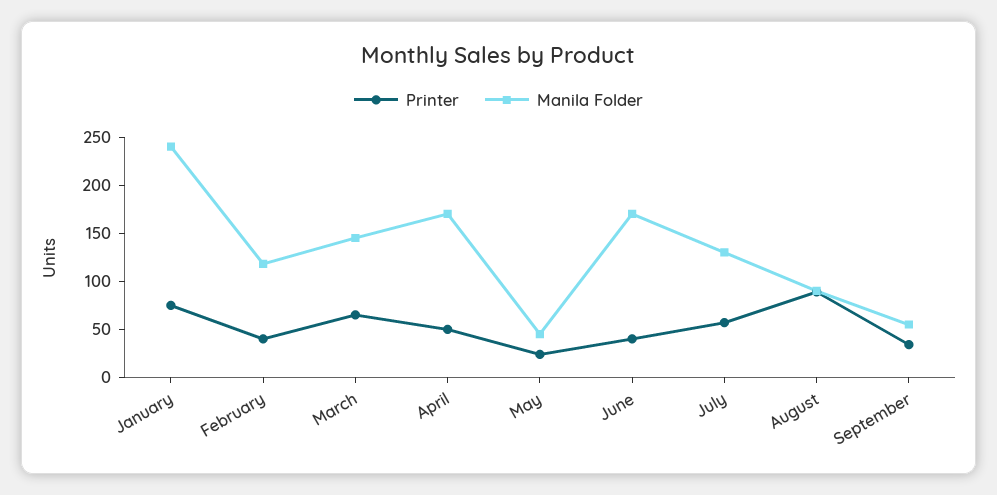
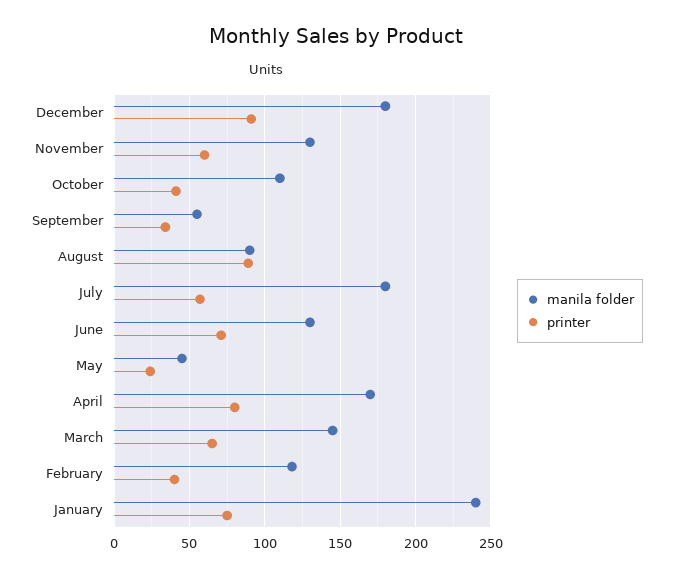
Printer, April: 50 -> 80
Printer, June: 40 -> 70
Manila Folder, June: 170 -> 130
Manila Folder, July: 130 -> 180
Manila Folder, December: none -> 180
Printer, December: none -> 90
Manila Folder, November: none -> 130
Printer, November: none -> 60
Manila Folder, October: none -> 110
Printer, October: none -> 40

